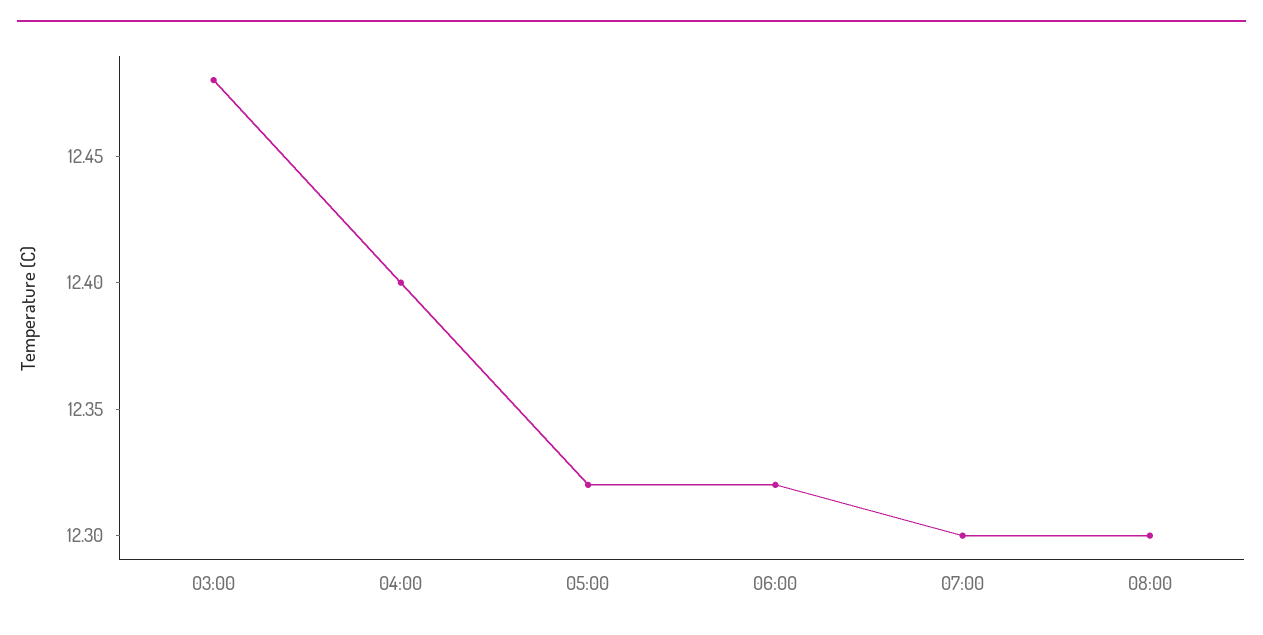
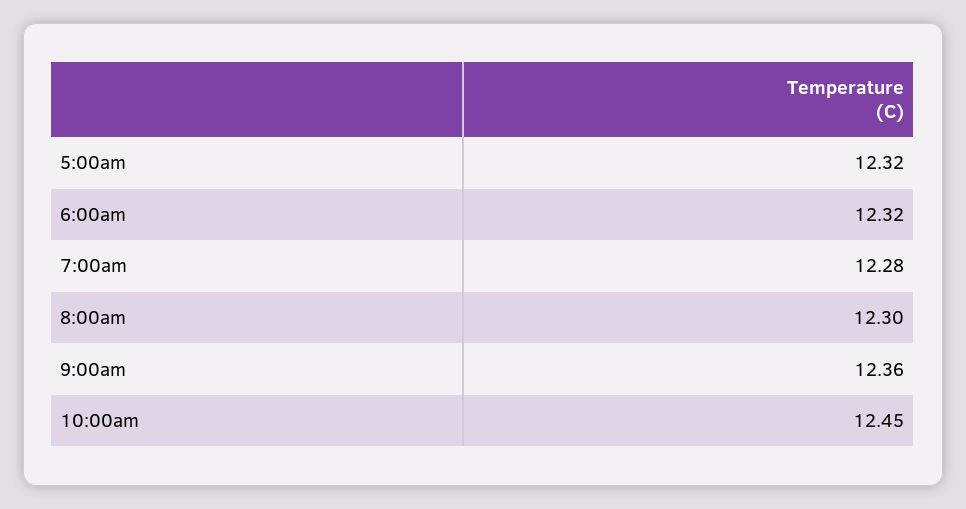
03:00: 12.48 -> none
04:00: 12.4 -> none
07:00: 12.3 -> 12.28
9:00am: none -> 12.36
10:00am: none -> 12.45

